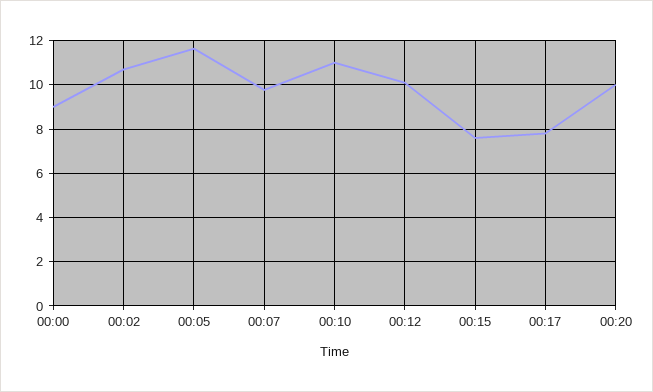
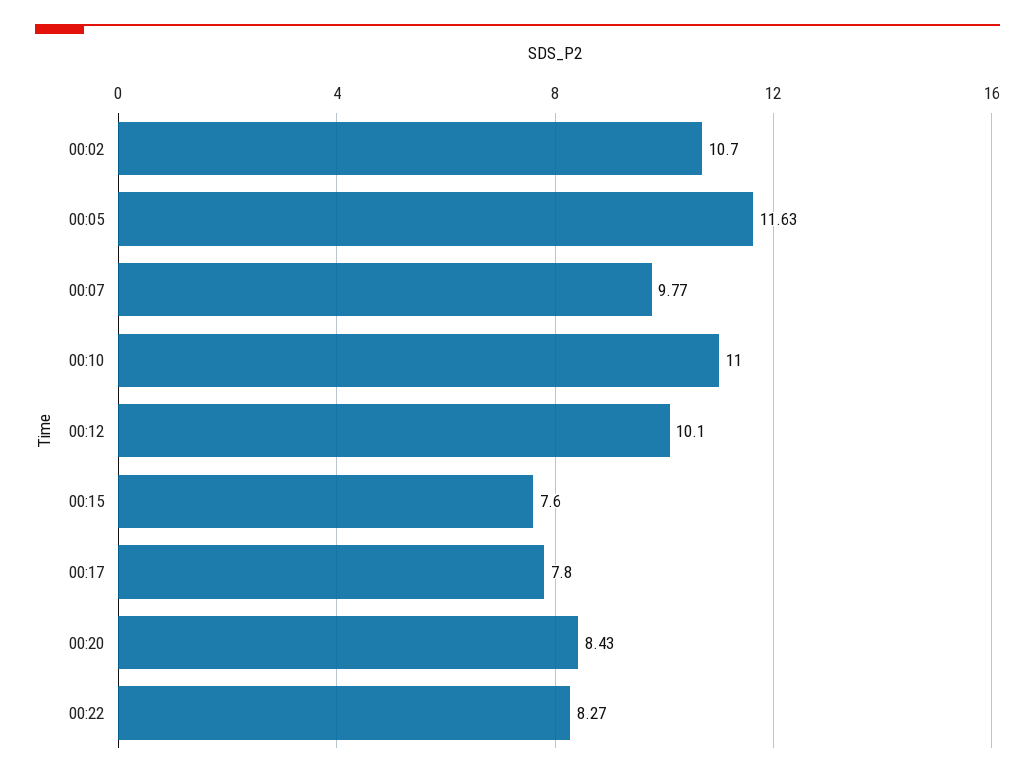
00:00: 9 -> none
00:20: 10 -> 8.43
00:22: none -> 8.27

